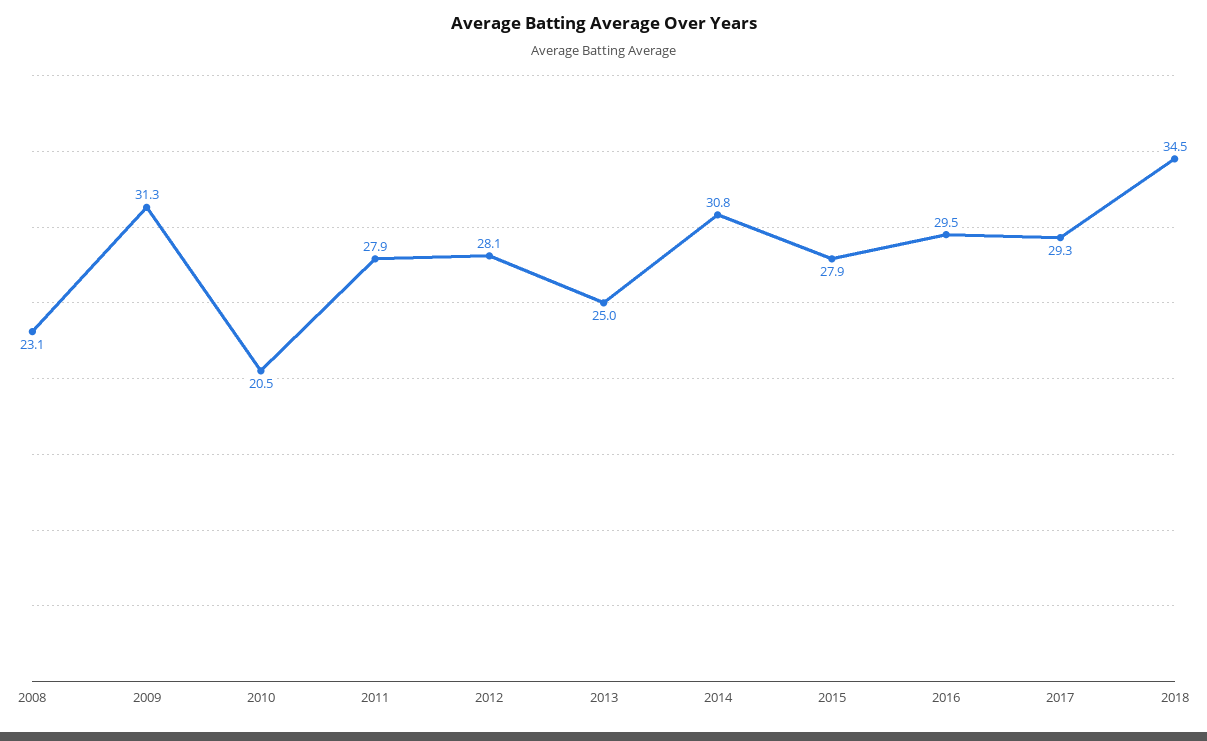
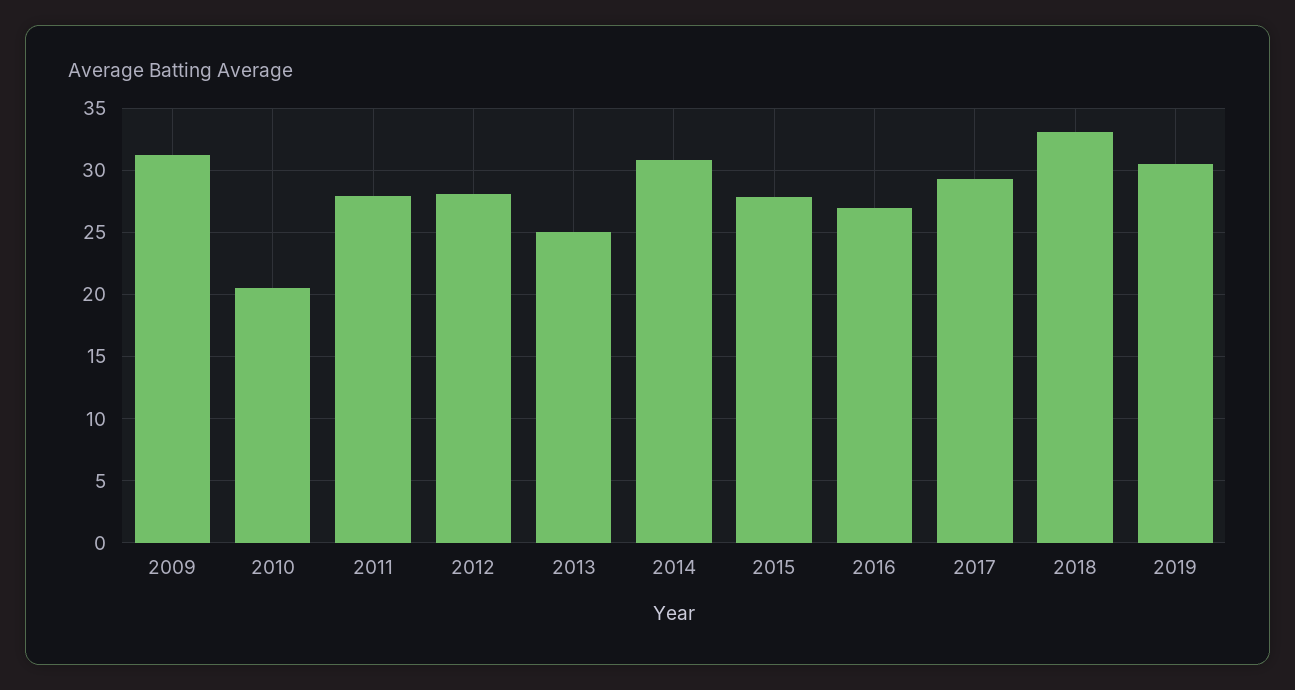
2008: 23.1 -> none
2016: 29.5 -> 27
2018: 34.5 -> 33
2019: none -> 30.5

